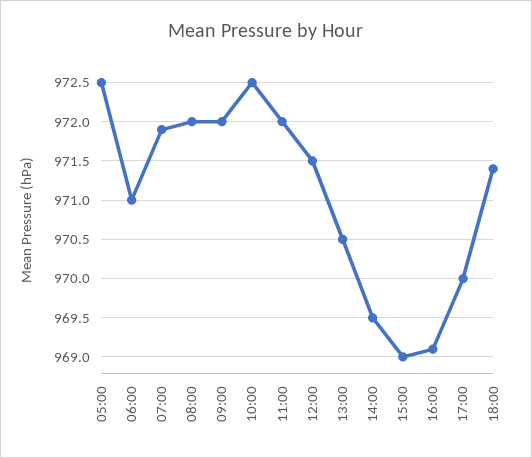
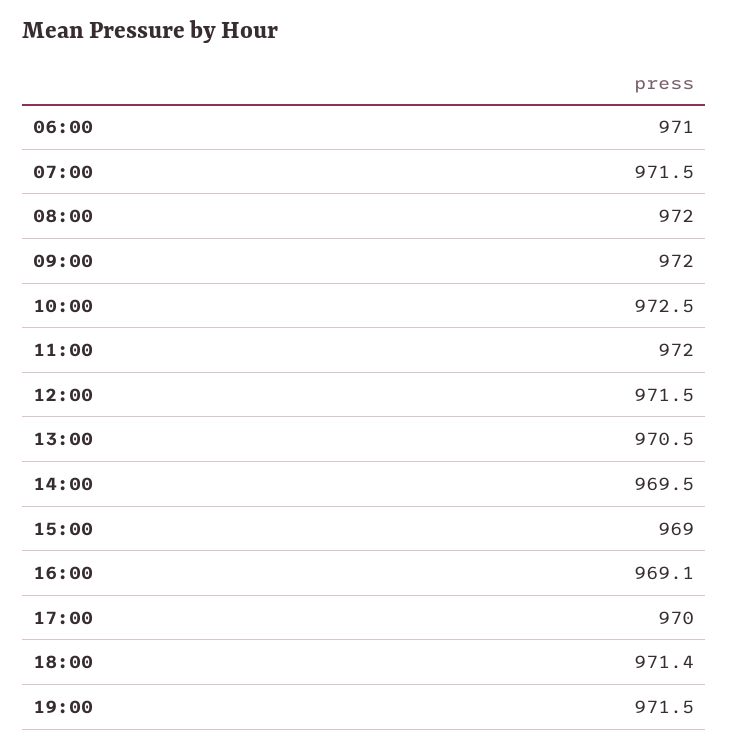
05:00: 972.5 -> none
07:00: 971.9 -> 971.5
19:00: none -> 971.5

